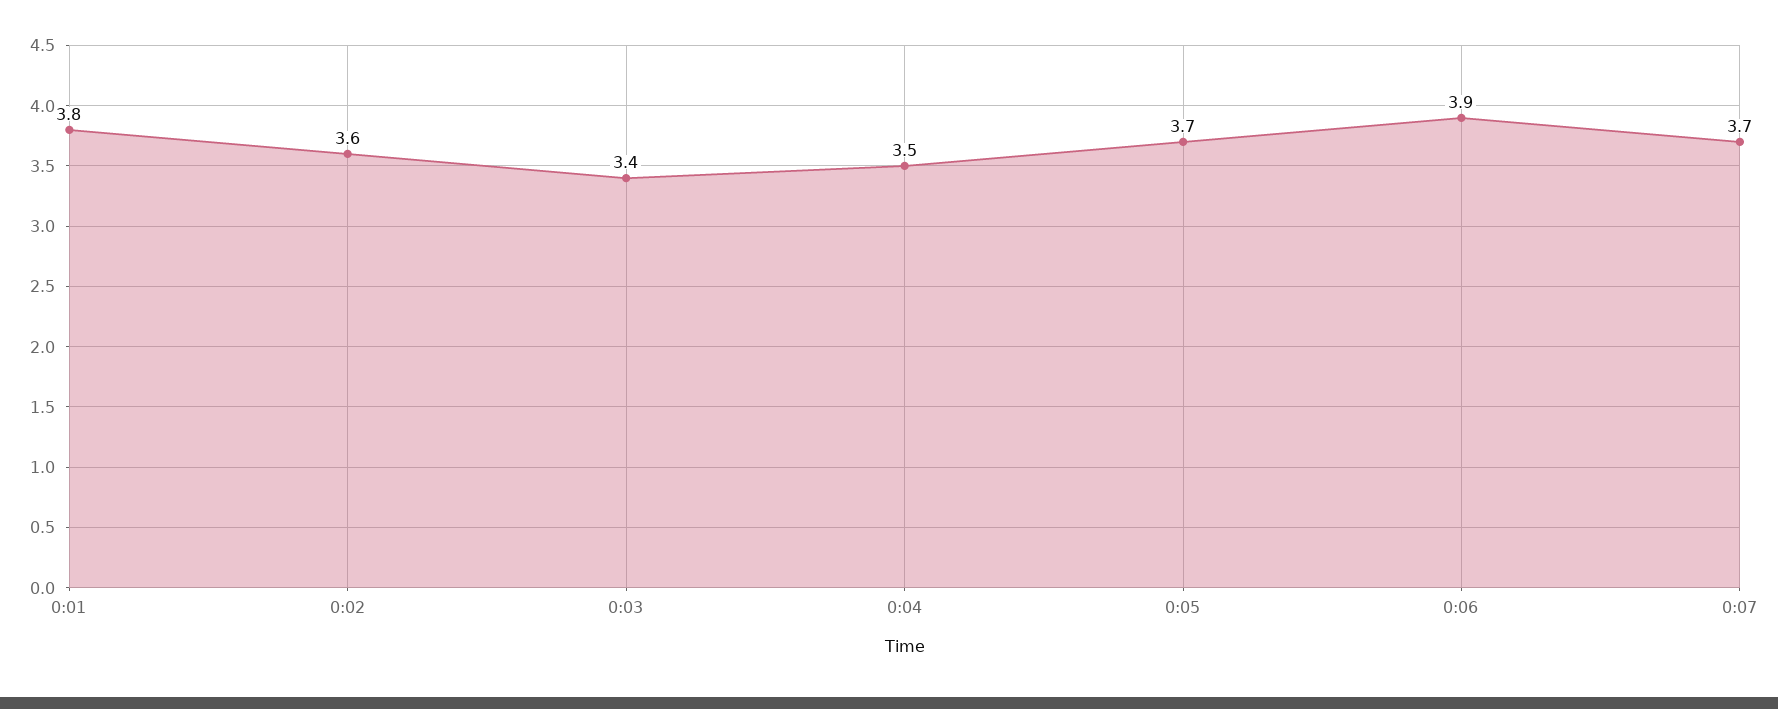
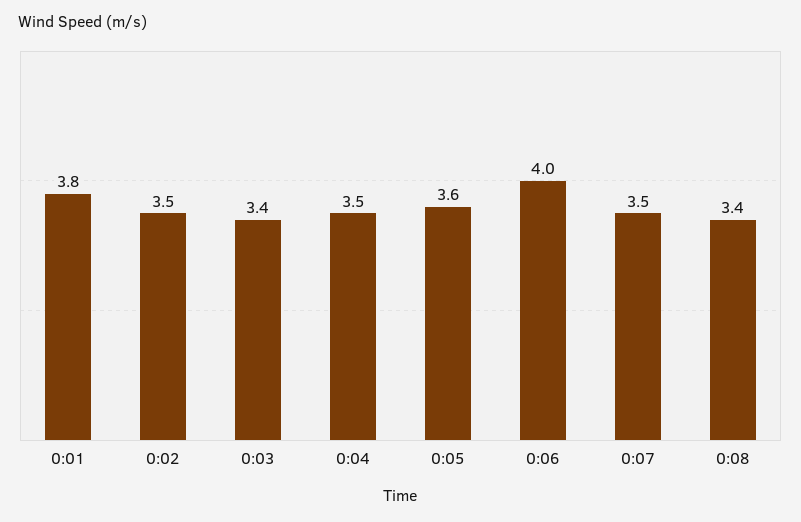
0:02: 3.6 -> 3.5
0:05: 3.7 -> 3.6
0:06: 3.9 -> 4
0:07: 3.7 -> 3.5
0:08: none -> 3.4

